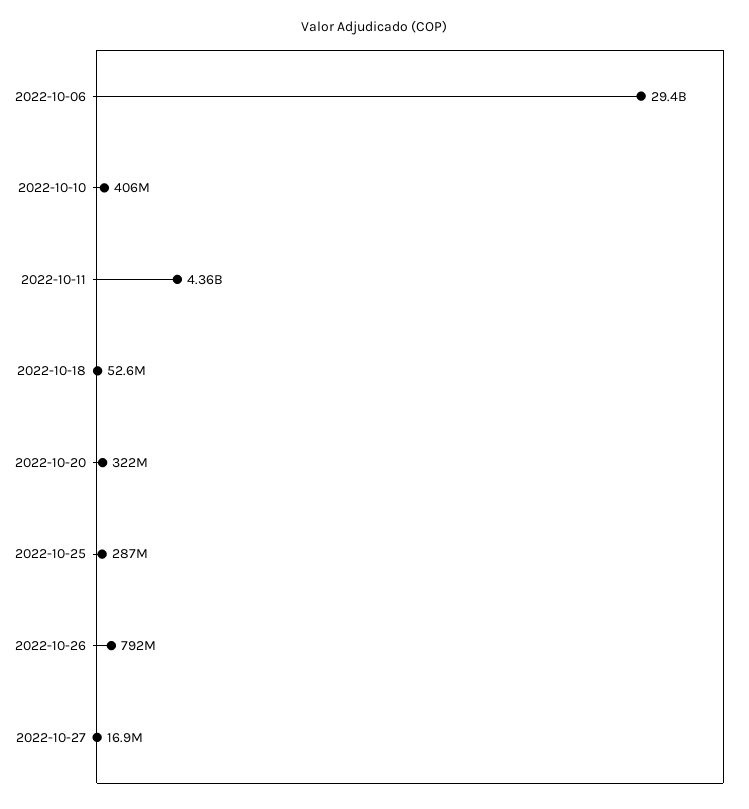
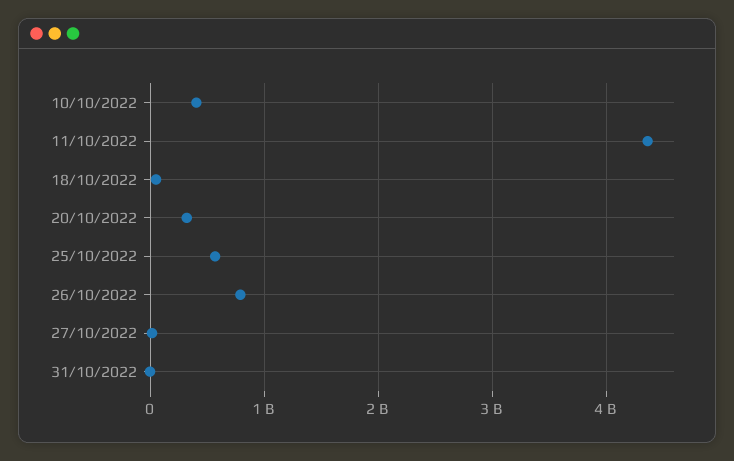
2022-10-06: 29400000000 -> none
2022-10-25: 287000000 -> 600000000
31/10/2022: none -> 0

